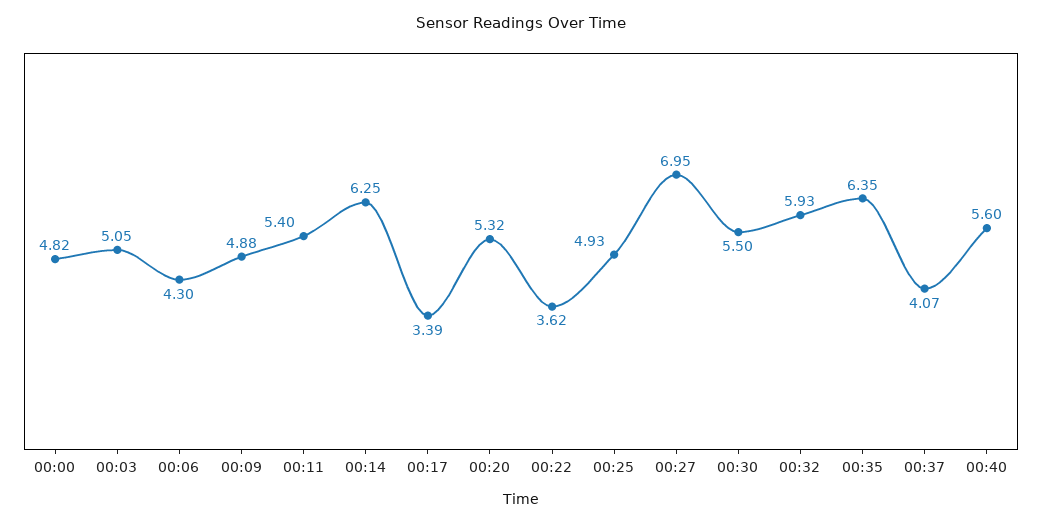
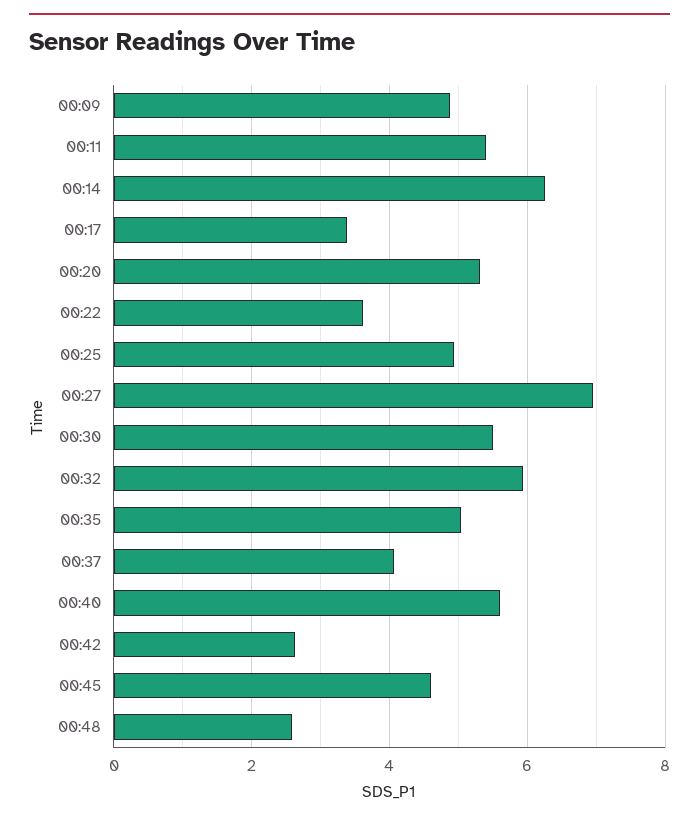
00:00: 4.82 -> none
00:03: 5.05 -> none
00:06: 4.3 -> none
00:35: 6.35 -> 5
00:42: none -> 2.6
00:45: none -> 4.6
00:48: none -> 2.6

